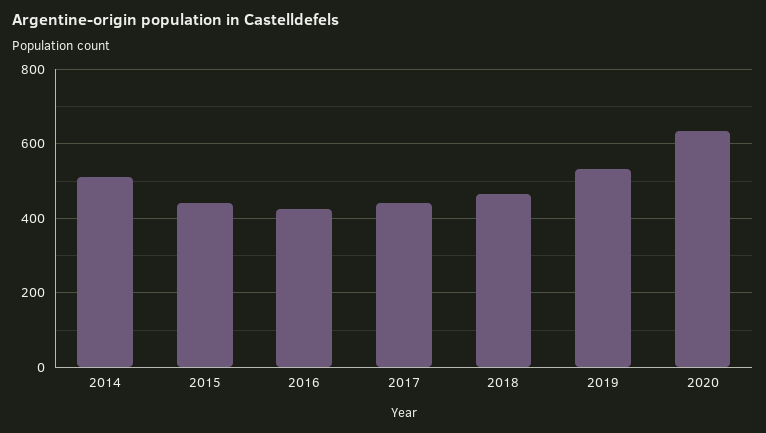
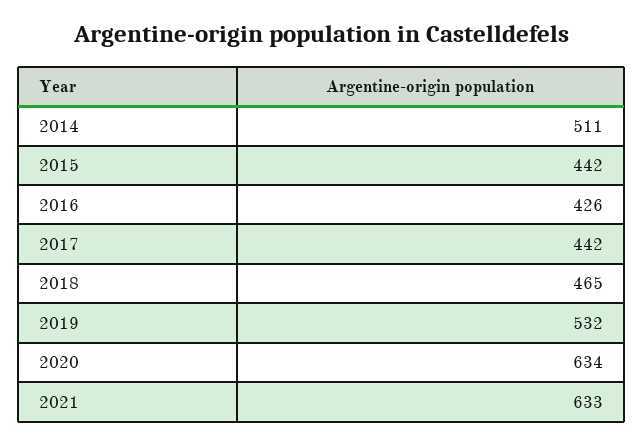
2021: none -> 633

